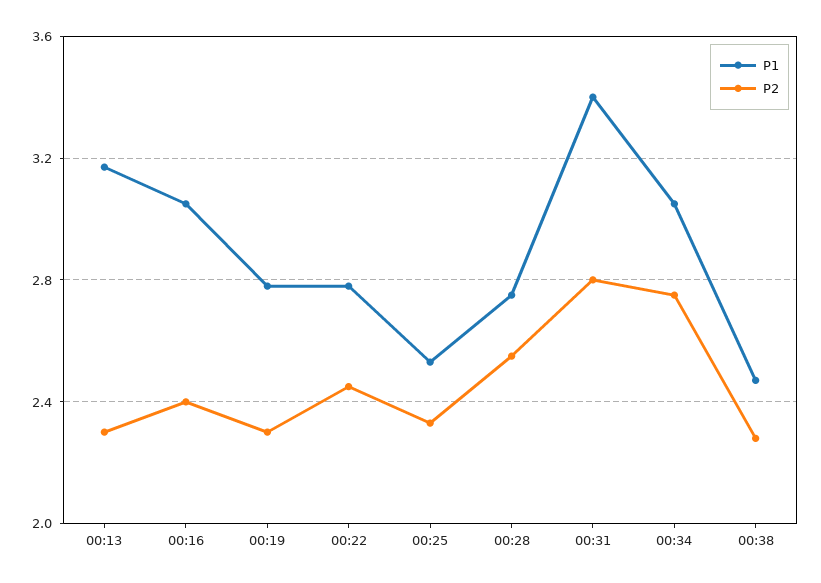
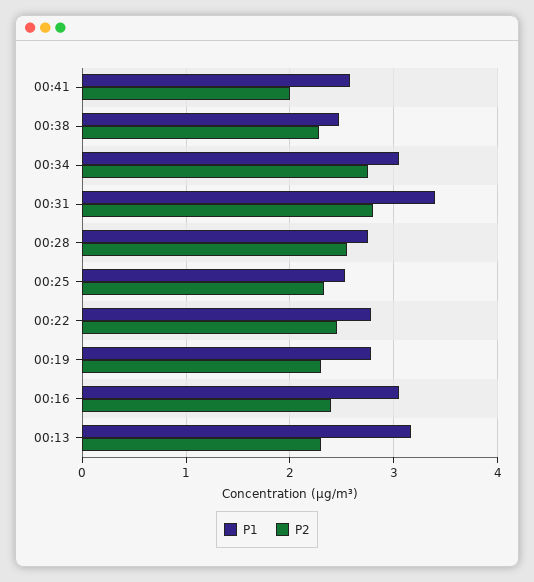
P1, 00:41: none -> 2.6
P2, 00:41: none -> 2

